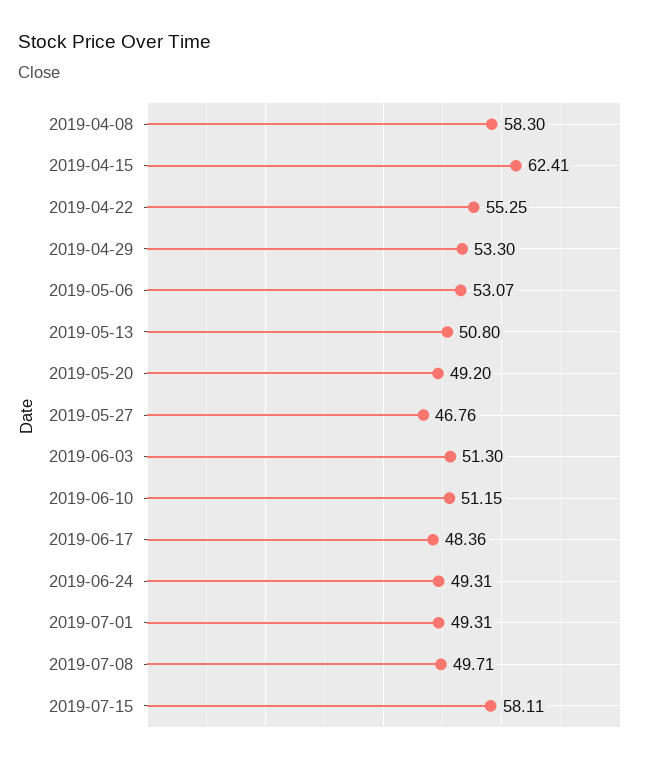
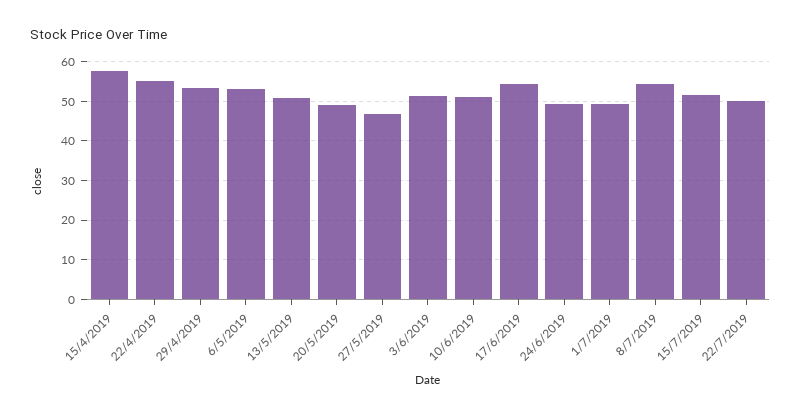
2019-04-08: 58.3 -> none
2019-04-15: 62.41 -> 58
2019-06-17: 48.36 -> 54
2019-07-08: 49.71 -> 54
2019-07-15: 58.11 -> 52
22/7/2019: none -> 50

